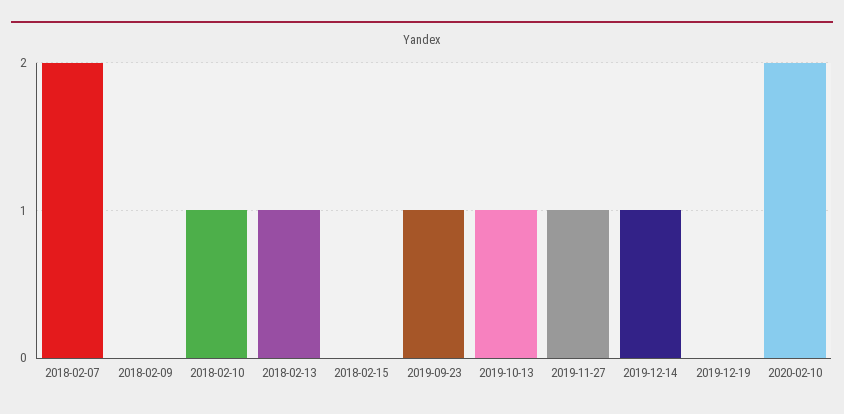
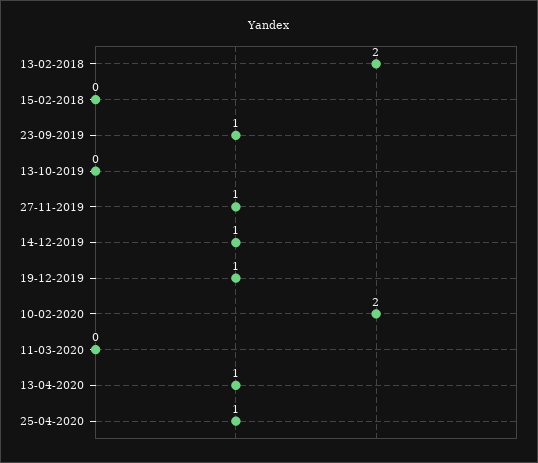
2018-02-07: 2 -> none
2018-02-09: 0 -> none
2018-02-10: 1 -> none
2018-02-13: 1 -> 2
2019-10-13: 1 -> 0
2019-12-19: 0 -> 1
11-03-2020: none -> 0
13-04-2020: none -> 1
25-04-2020: none -> 1

